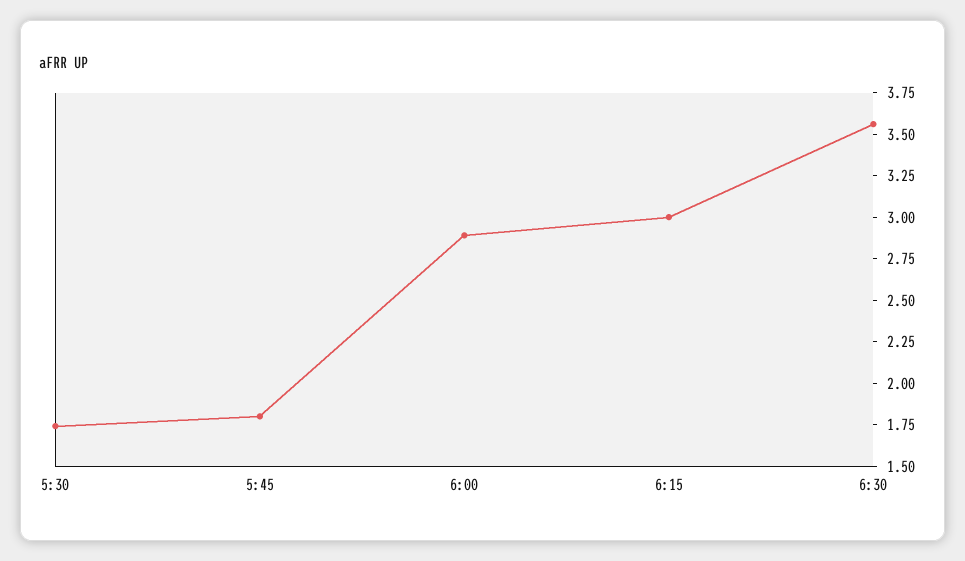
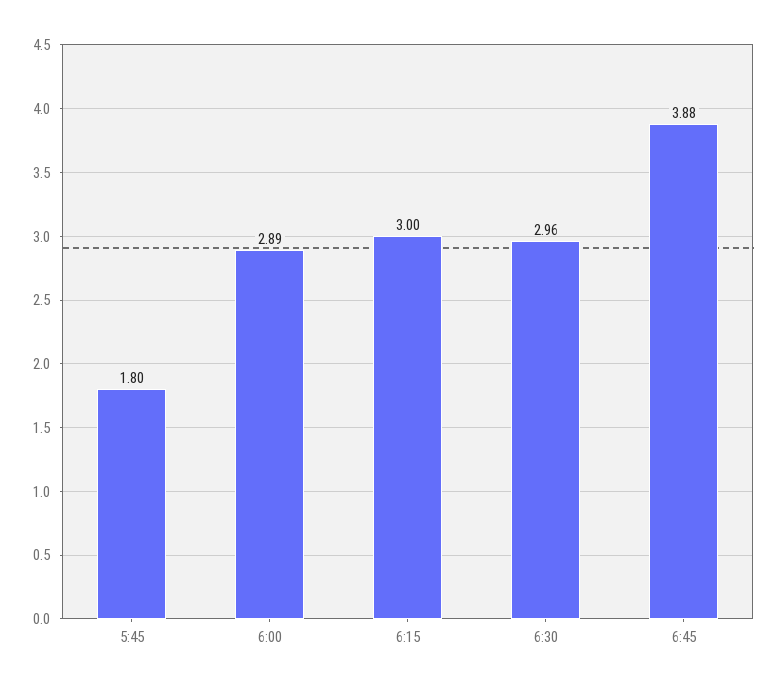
5:30: 1.75 -> none
6:30: 3.55 -> 2.96
6:45: none -> 3.88

